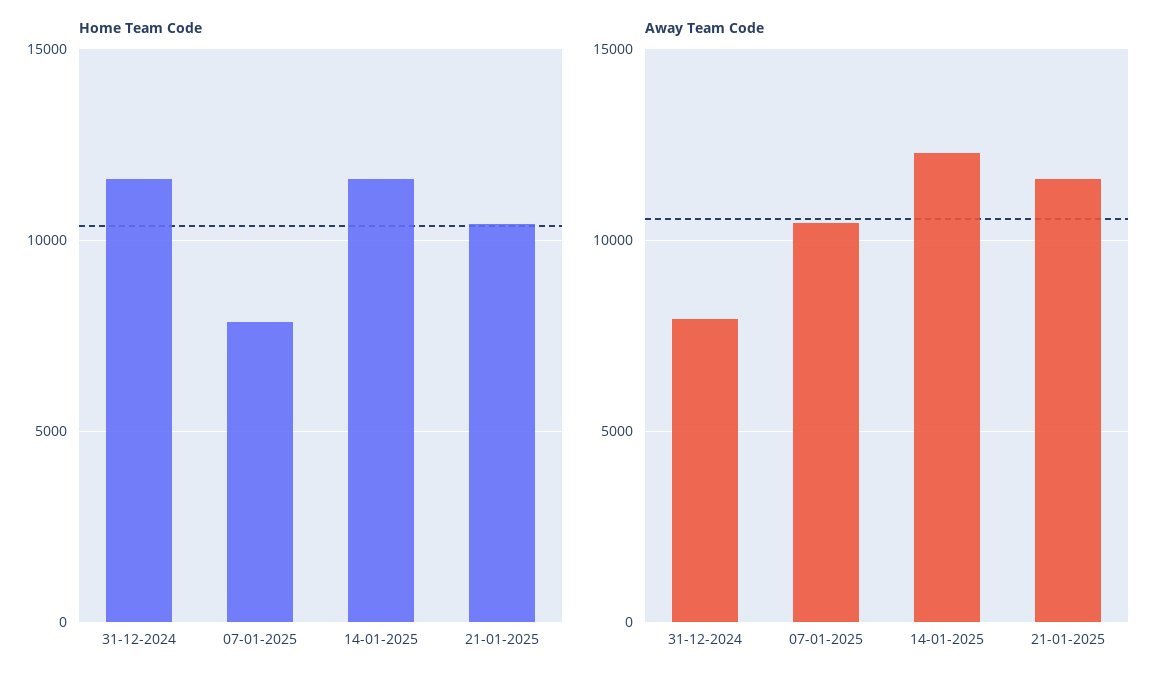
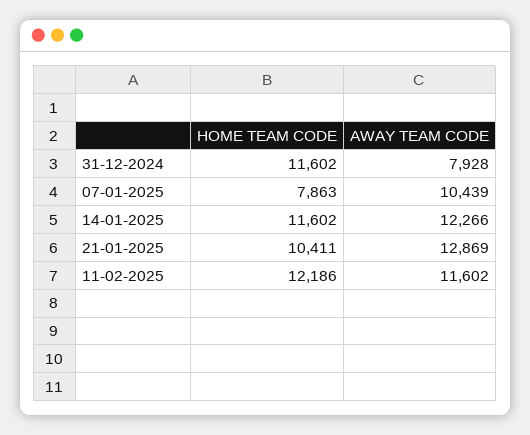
Away Team Code, 21-01-2025: 11500 -> 12869
Home Team Code, 11-02-2025: none -> 12186
Away Team Code, 11-02-2025: none -> 11602

